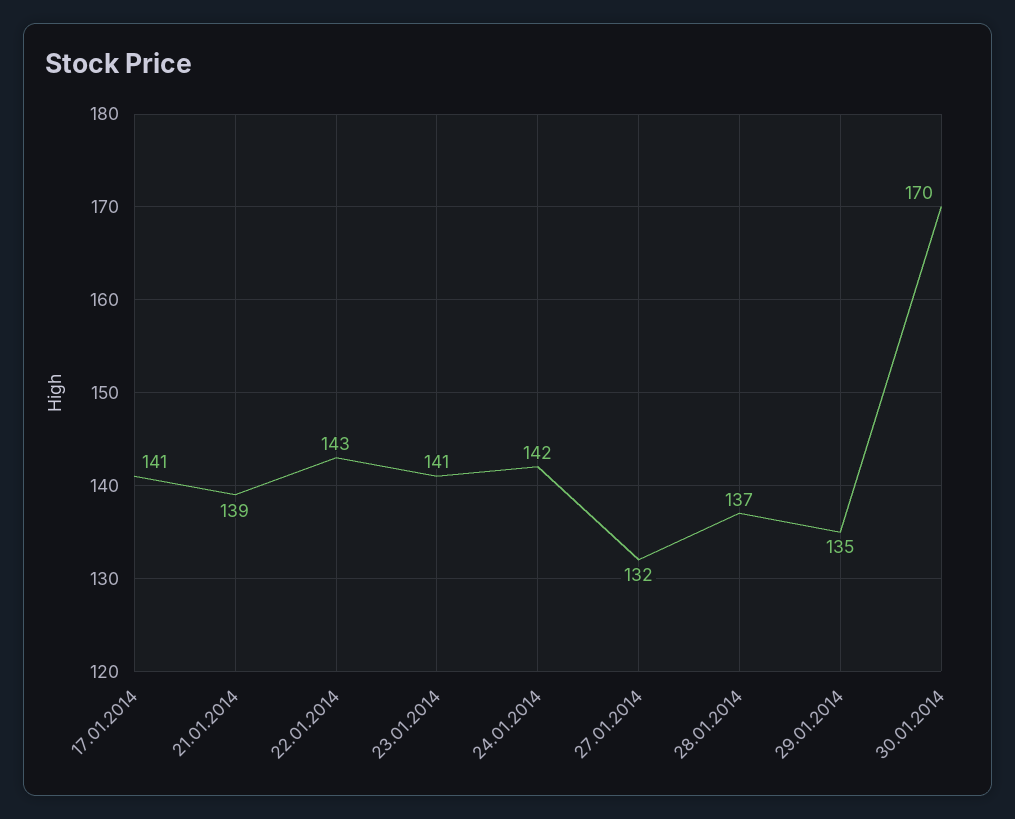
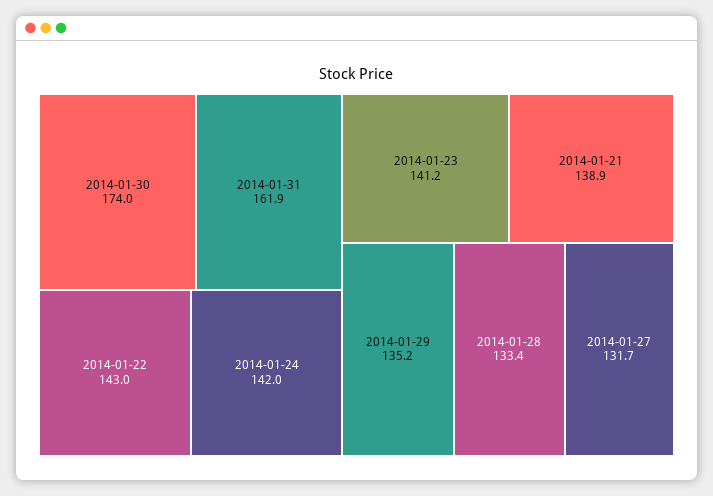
17.01.2014: 141 -> none
28.01.2014: 137 -> 133.4
30.01.2014: 170 -> 174
2014-01-31: none -> 161.9

